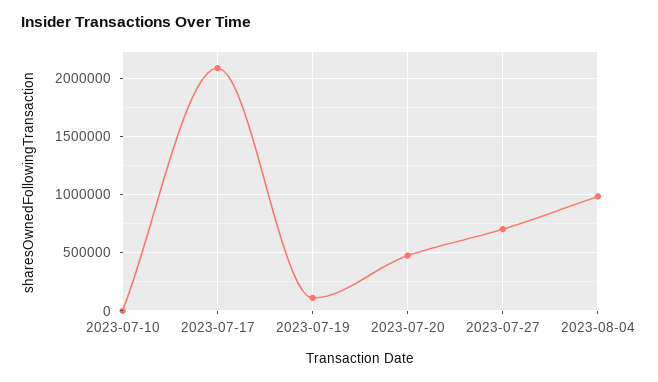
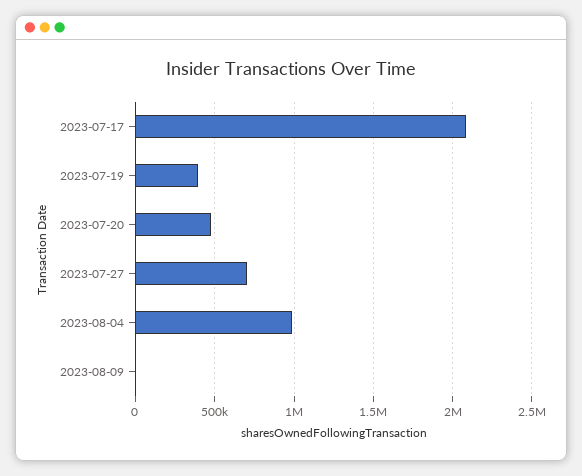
2023-07-10: 0 -> none
2023-07-19: 100000 -> 400000
2023-08-09: none -> 0

